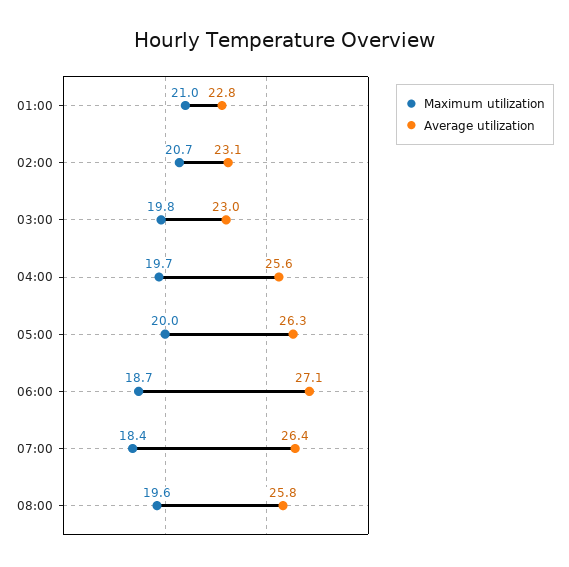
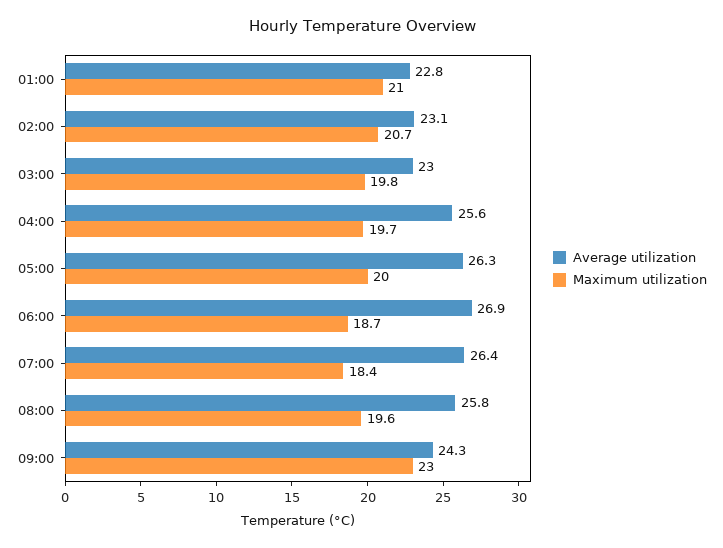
Average utilization, 06:00: 27.1 -> 26.9
Average utilization, 09:00: none -> 24.3
Maximum utilization, 09:00: none -> 23

